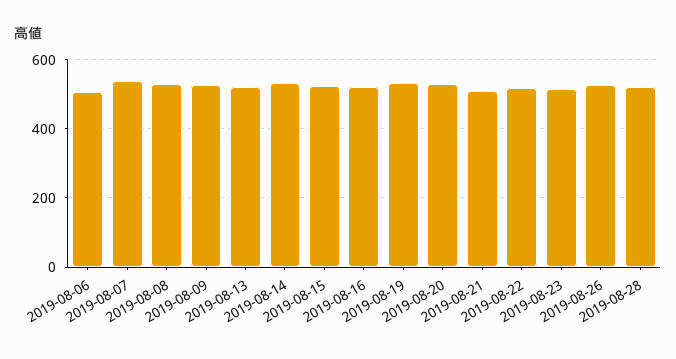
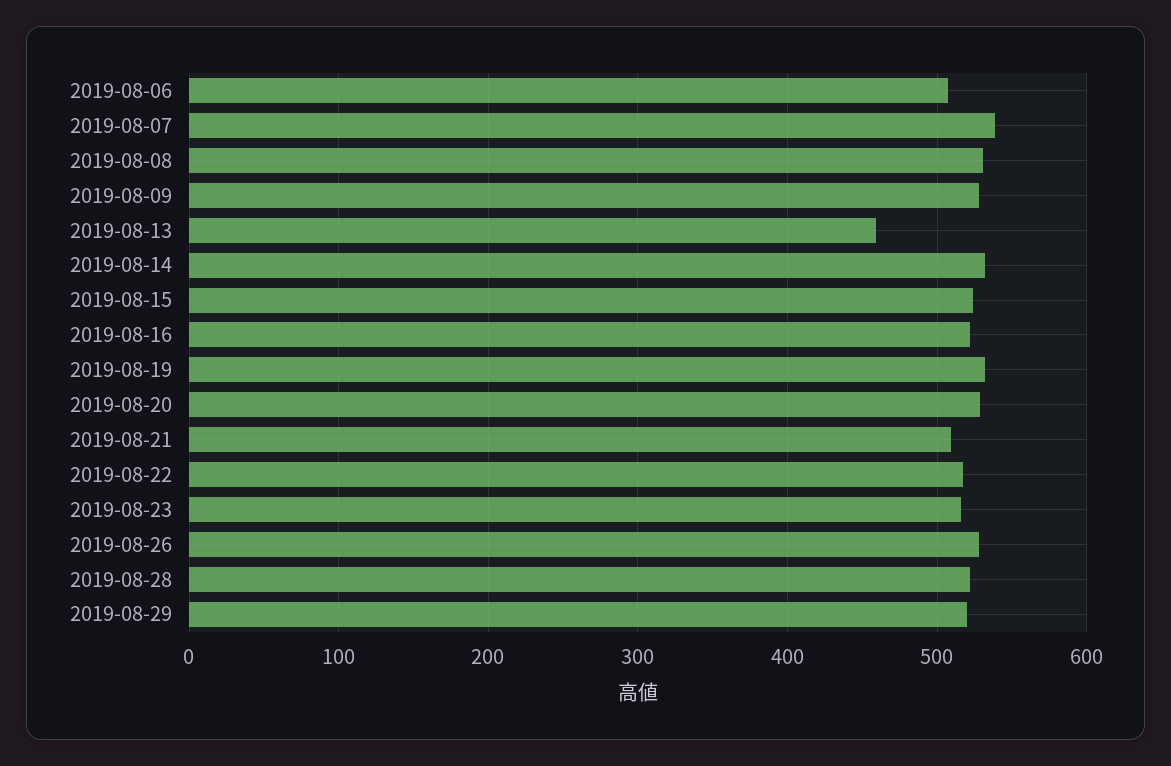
2019-08-13: 520 -> 460
2019-08-29: none -> 520

